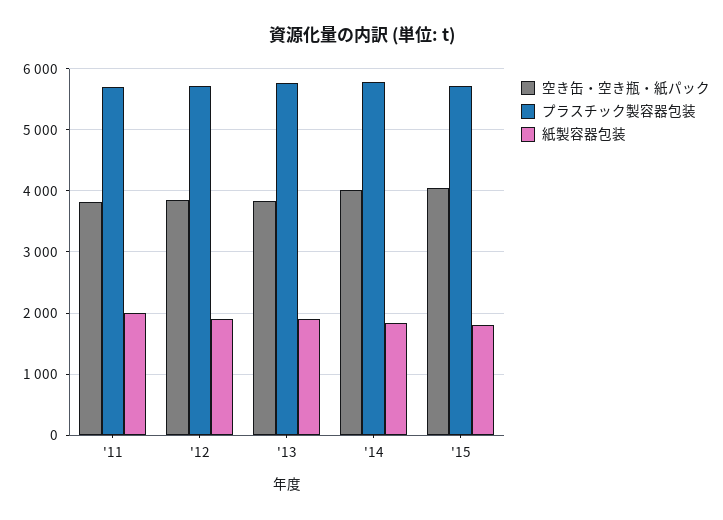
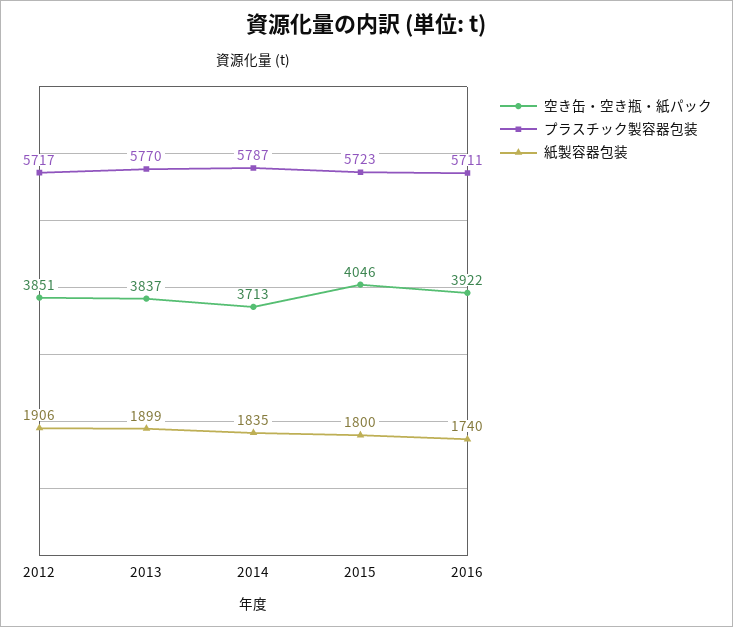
空き缶・空き瓶・紙パック, '11: 3800 -> none
プラスチック製容器包装, '11: 5700 -> none
紙製容器包装, '11: 2000 -> none
空き缶・空き瓶・紙パック, '14: 4000 -> 3713
空き缶・空き瓶・紙パック, 2016: none -> 3922
プラスチック製容器包装, 2016: none -> 5711
紙製容器包装, 2016: none -> 1740

